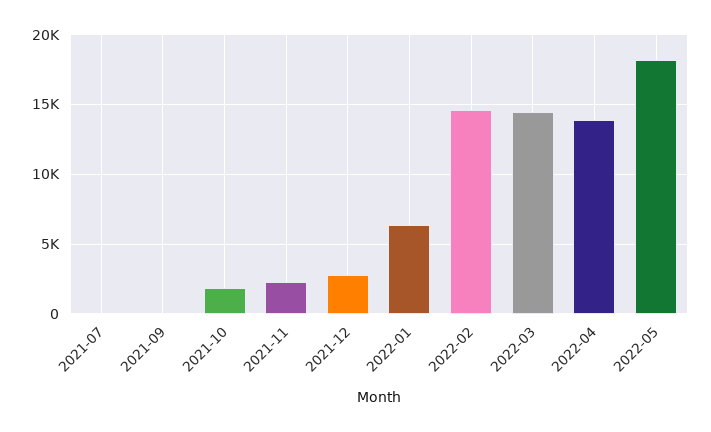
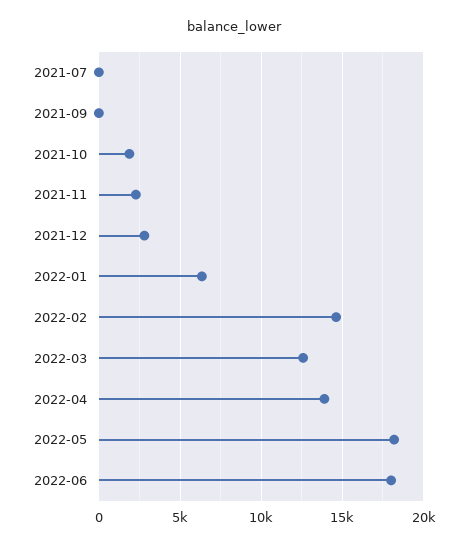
2022-03: 14500 -> 12500
2022-06: none -> 18000

